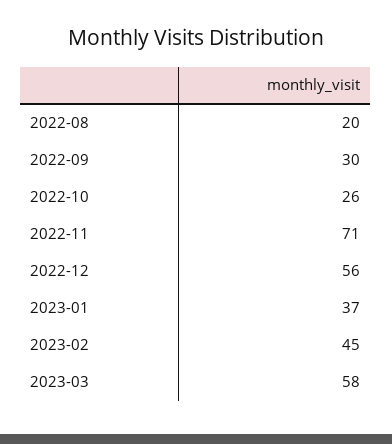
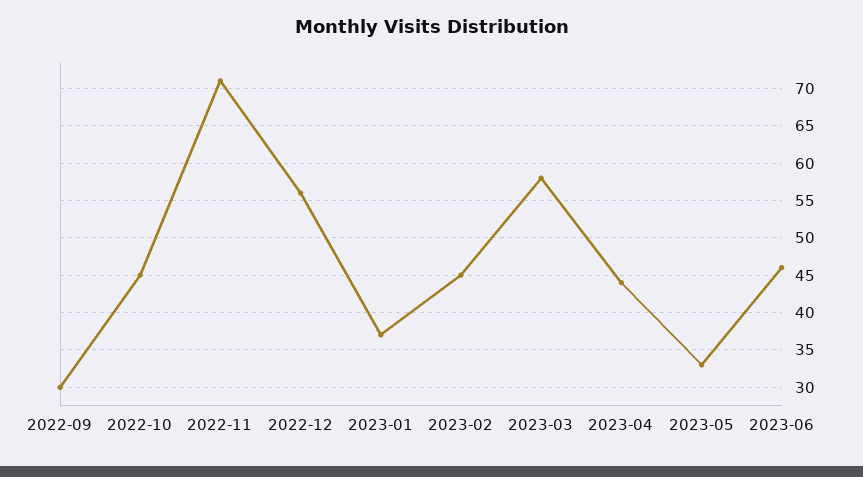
2022-08: 20 -> none
2022-10: 26 -> 45
2023-04: none -> 44
2023-05: none -> 33
2023-06: none -> 46

